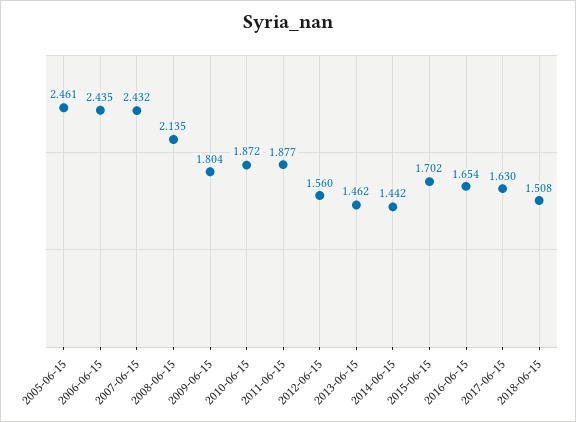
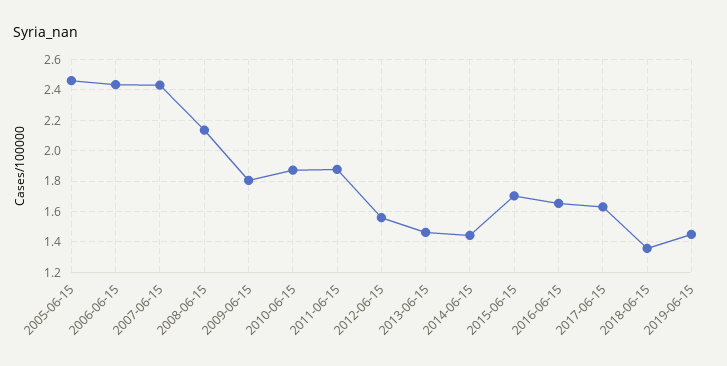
2018-06-15: 1.508 -> 1.35
2019-06-15: none -> 1.45

